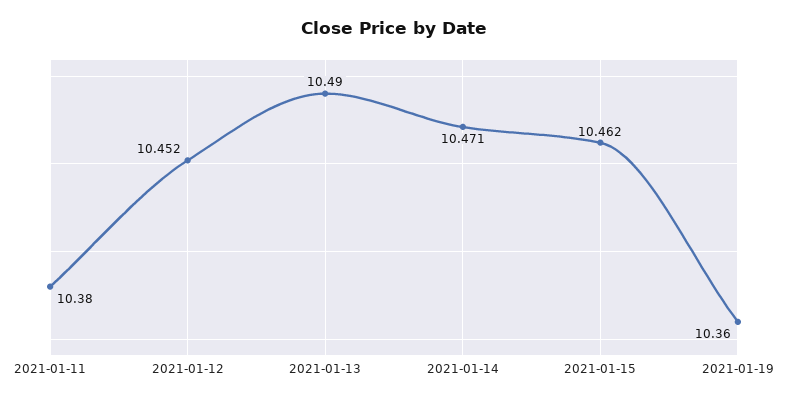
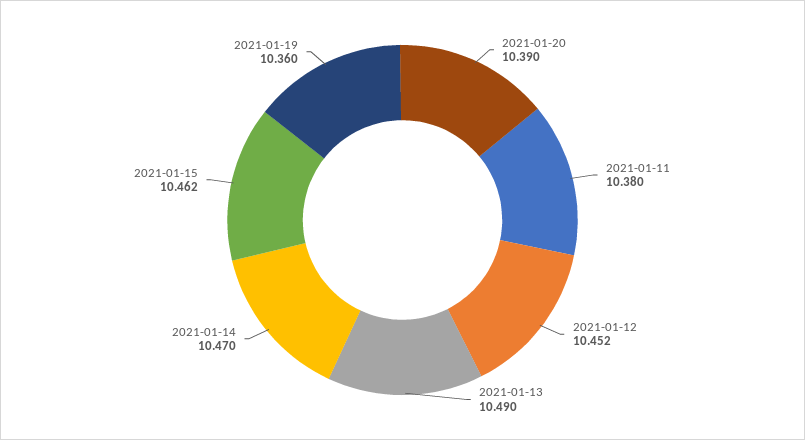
2021-01-14: 10.471 -> 10.47
2021-01-20: none -> 10.39

